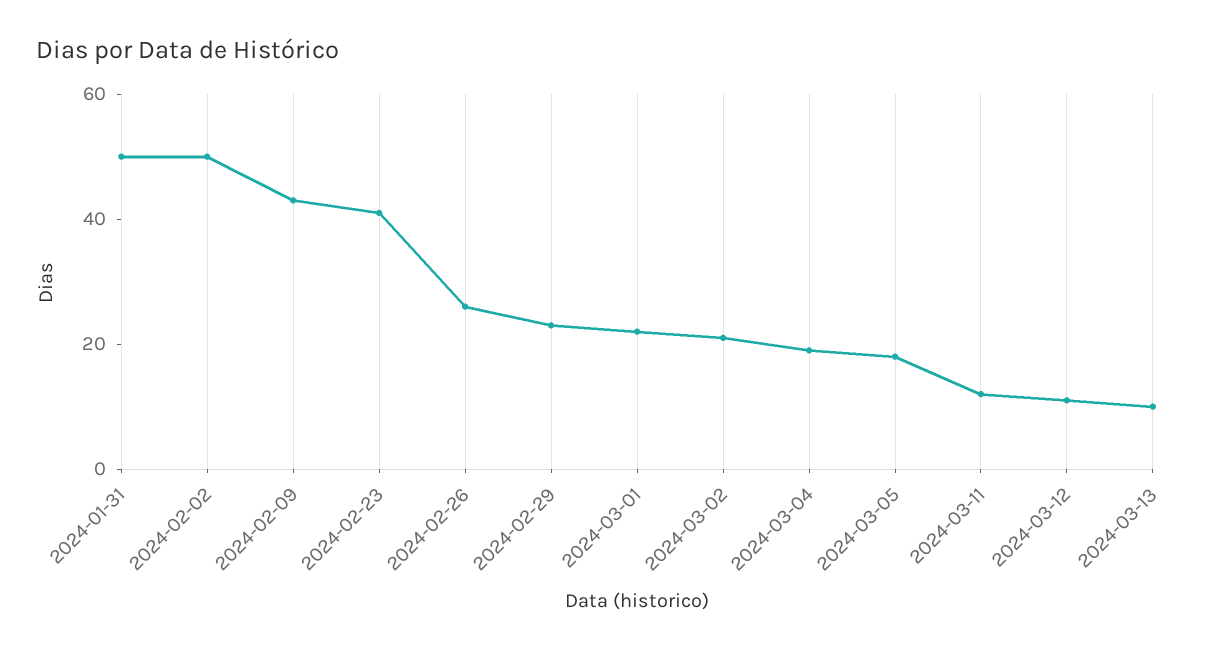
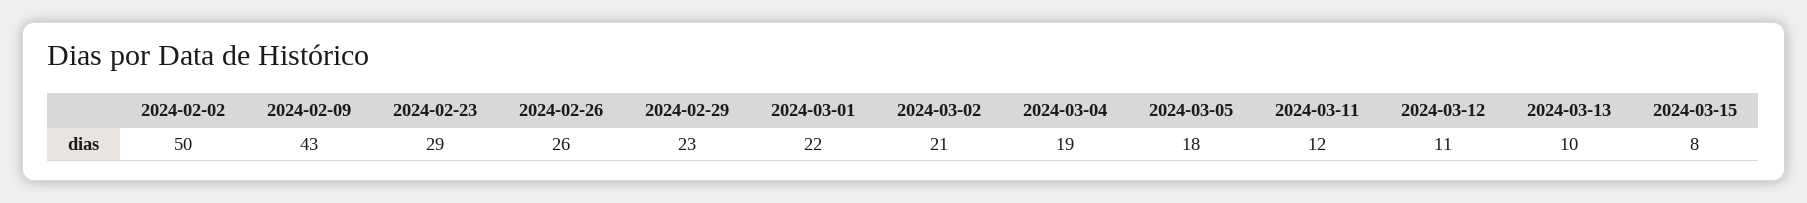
2024-01-31: 50 -> none
2024-02-23: 40 -> 29
2024-03-15: none -> 8

